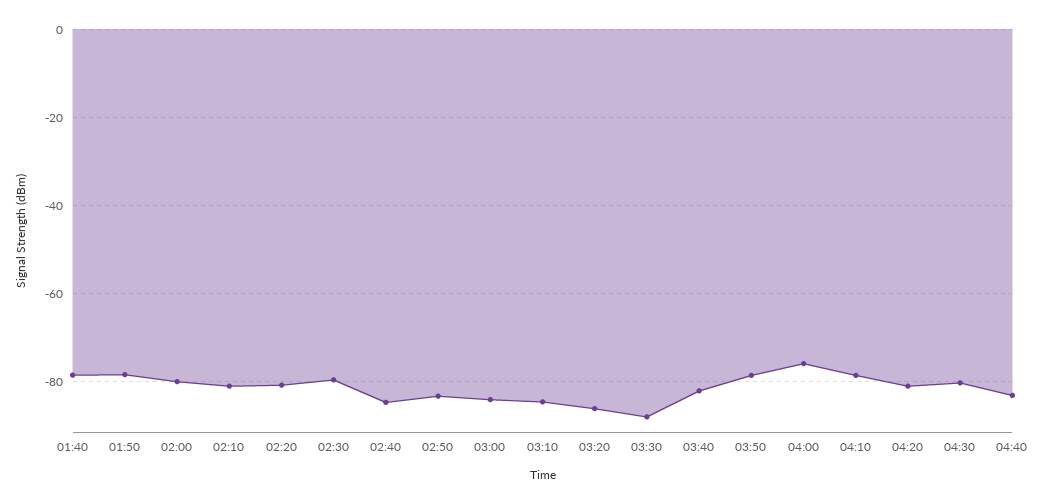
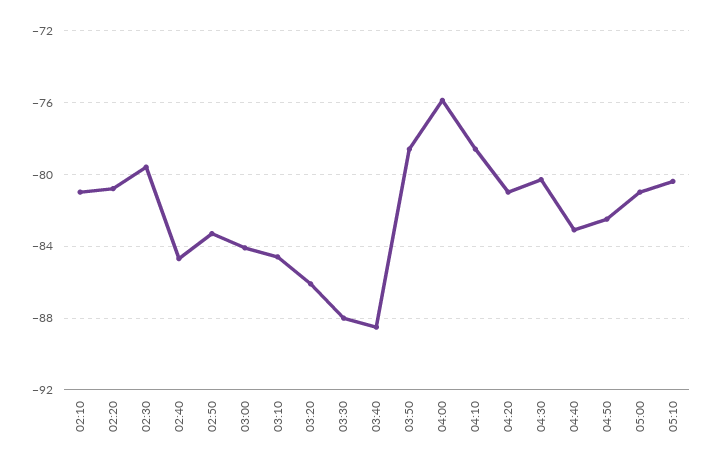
01:40: -78 -> none
01:50: -78 -> none
02:00: -80 -> none
03:40: -82 -> -88.5
04:50: none -> -82.5
05:00: none -> -81
05:10: none -> -80.5

